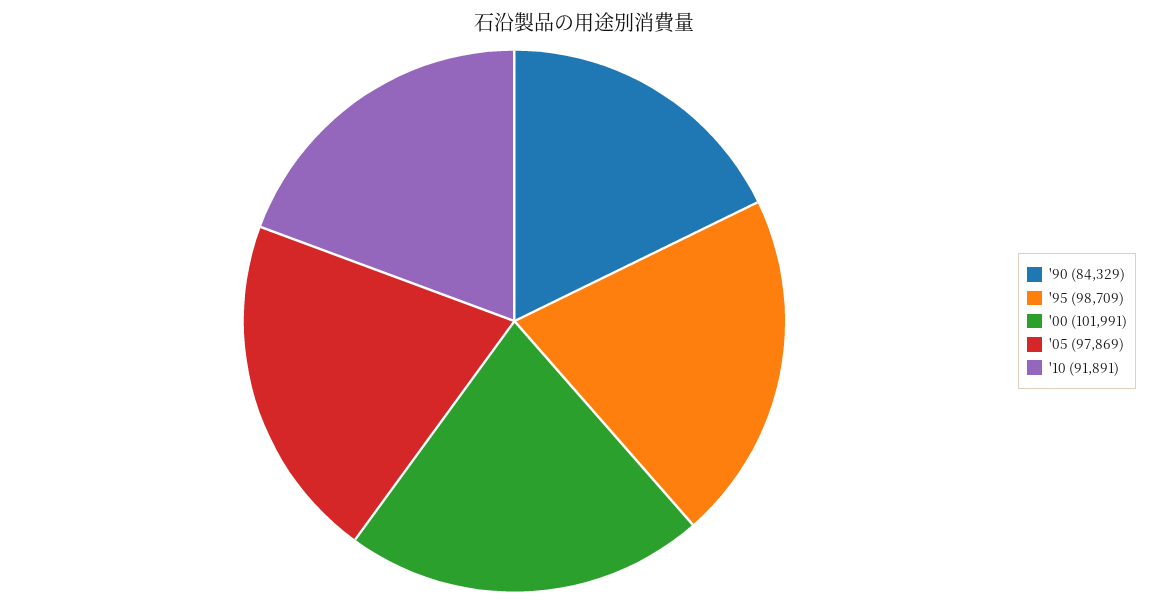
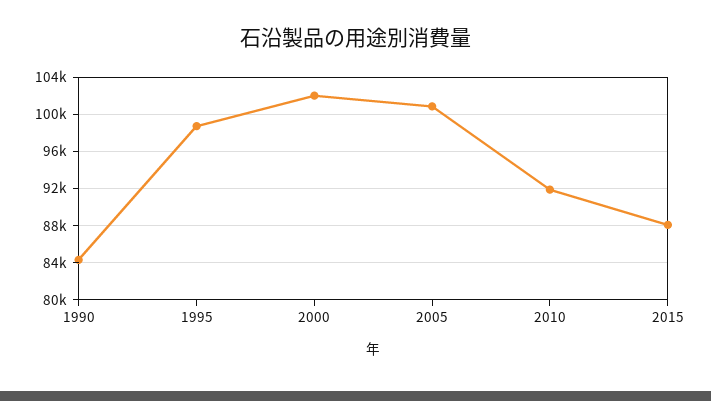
'05: 97869 -> 101000
2015: none -> 88000

